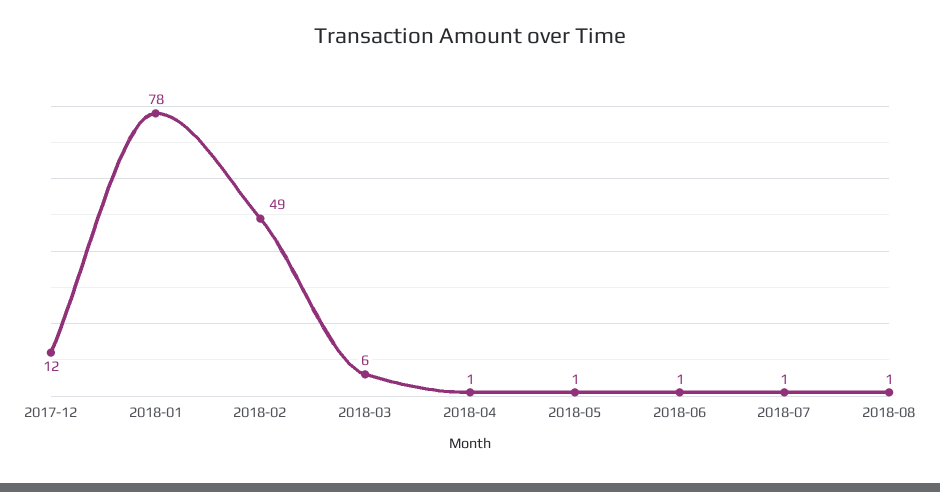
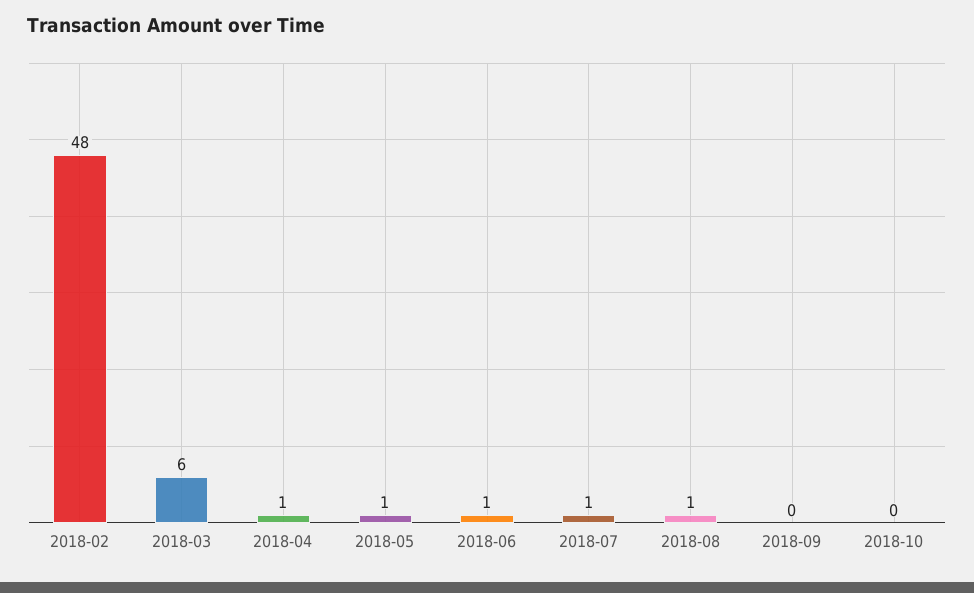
2017-12: 12 -> none
2018-01: 78 -> none
2018-02: 49 -> 48
2018-09: none -> 0
2018-10: none -> 0

